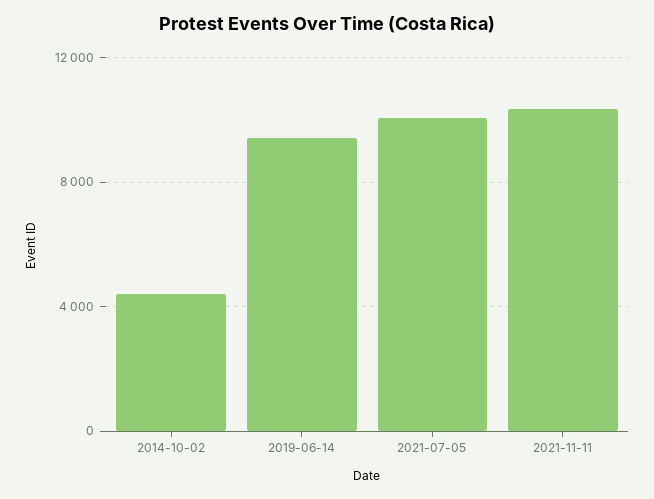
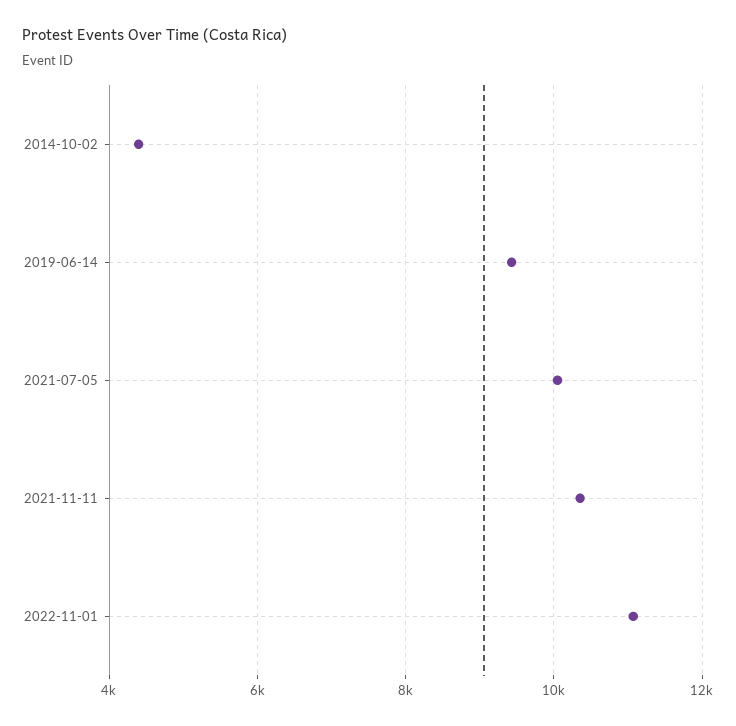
2022-11-01: none -> 11000

